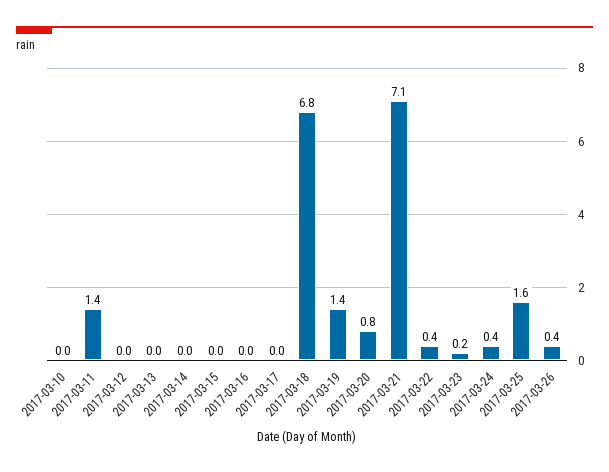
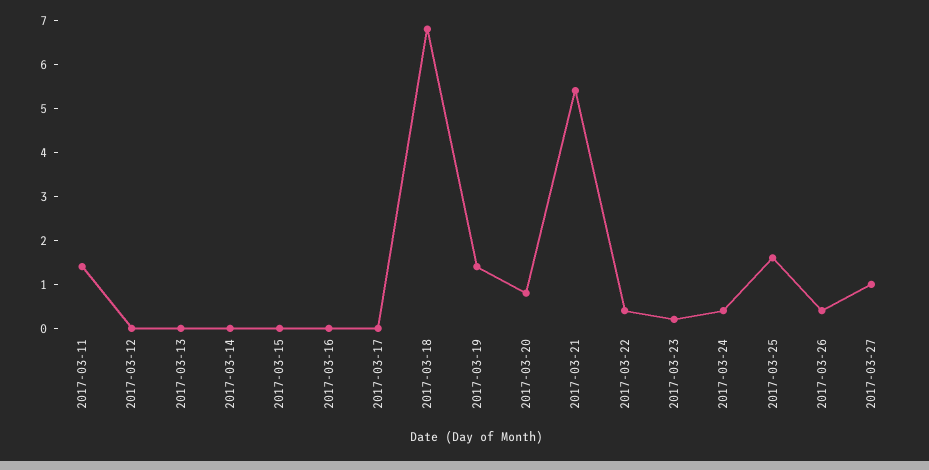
2017-03-10: 0 -> none
2017-03-21: 7.1 -> 5.5
2017-03-27: none -> 1

